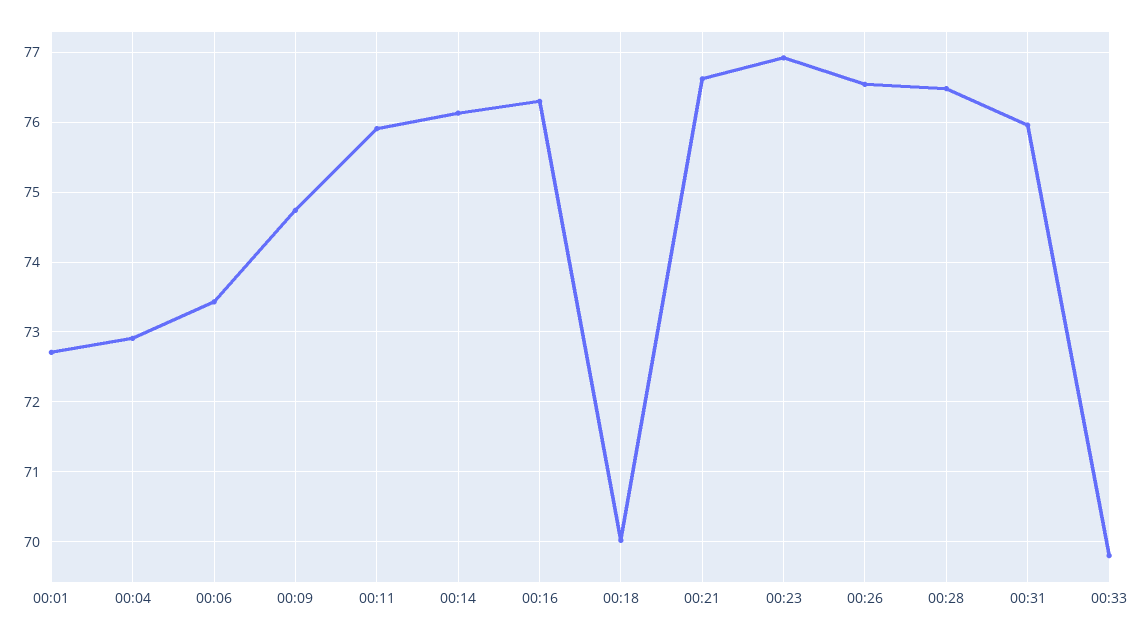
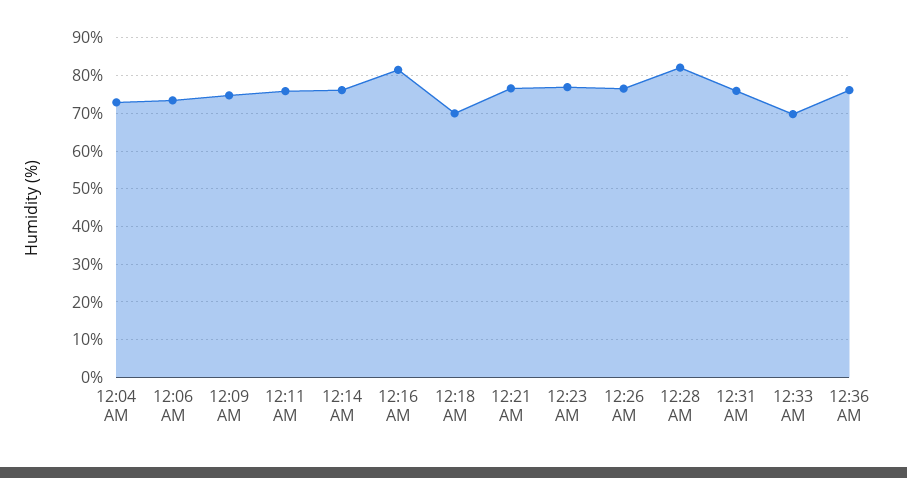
00:01: 72.7 -> none
00:16: 76.3 -> 82
00:28: 76.5 -> 82
12:36 AM: none -> 76

